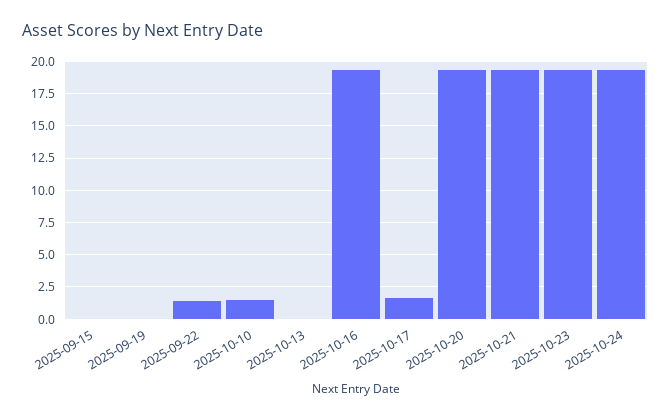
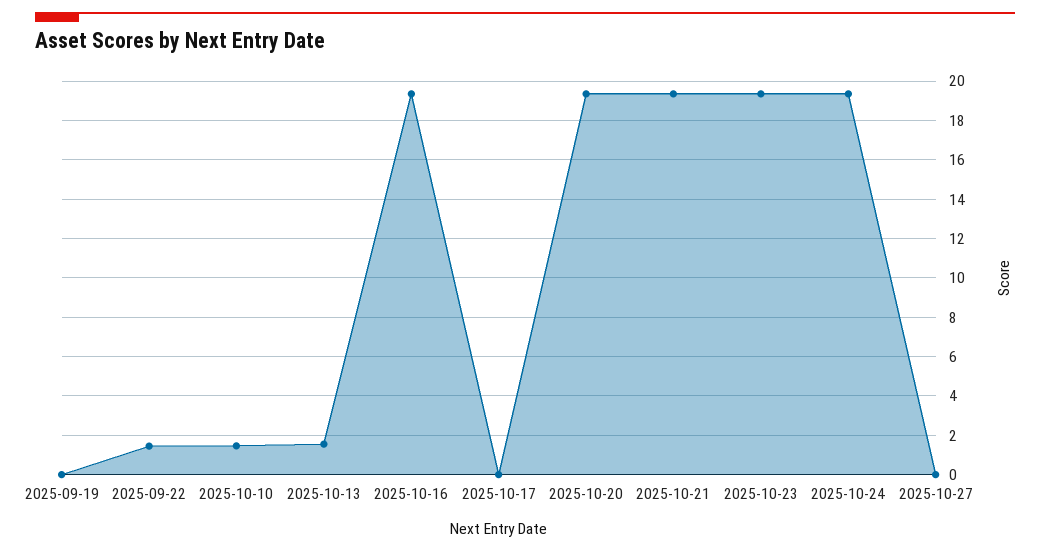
2025-09-15: 0 -> none
2025-10-13: 0 -> 1.5
2025-10-17: 1.5 -> 0
2025-10-27: none -> 0

